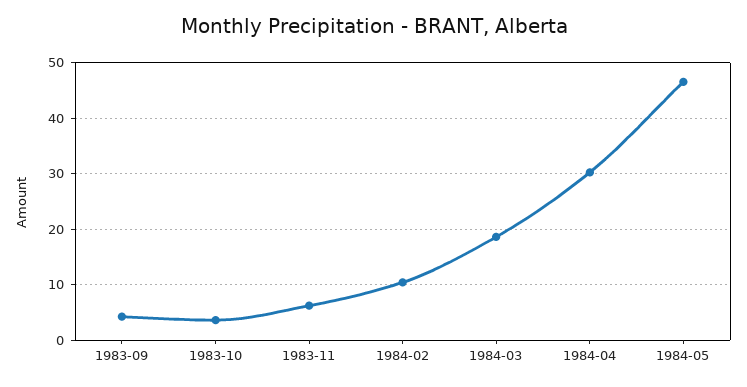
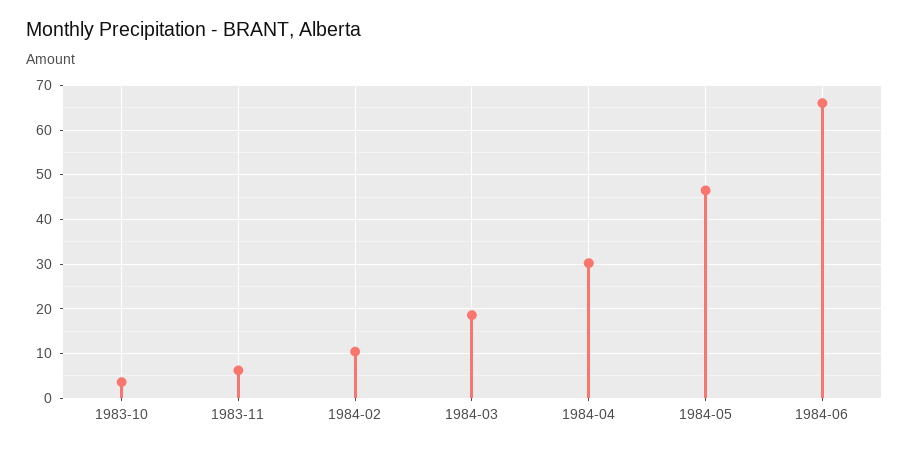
1983-09: 4 -> none
1984-06: none -> 66

